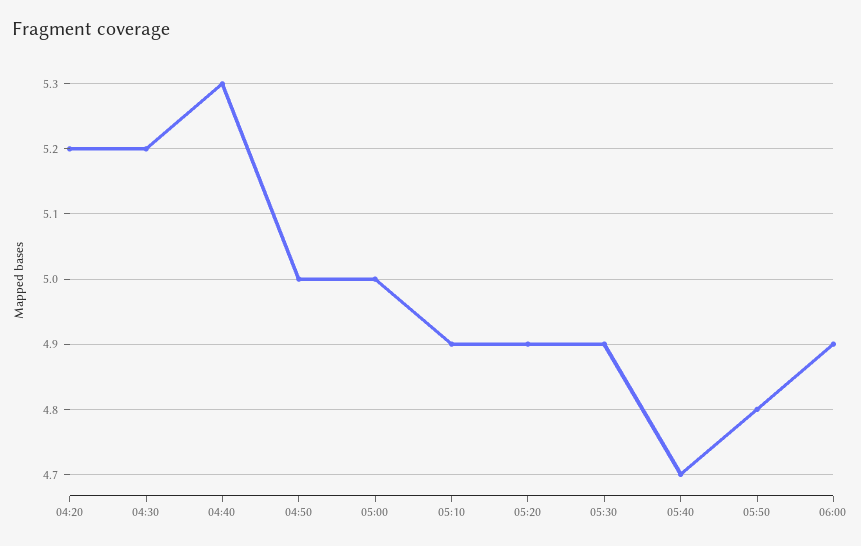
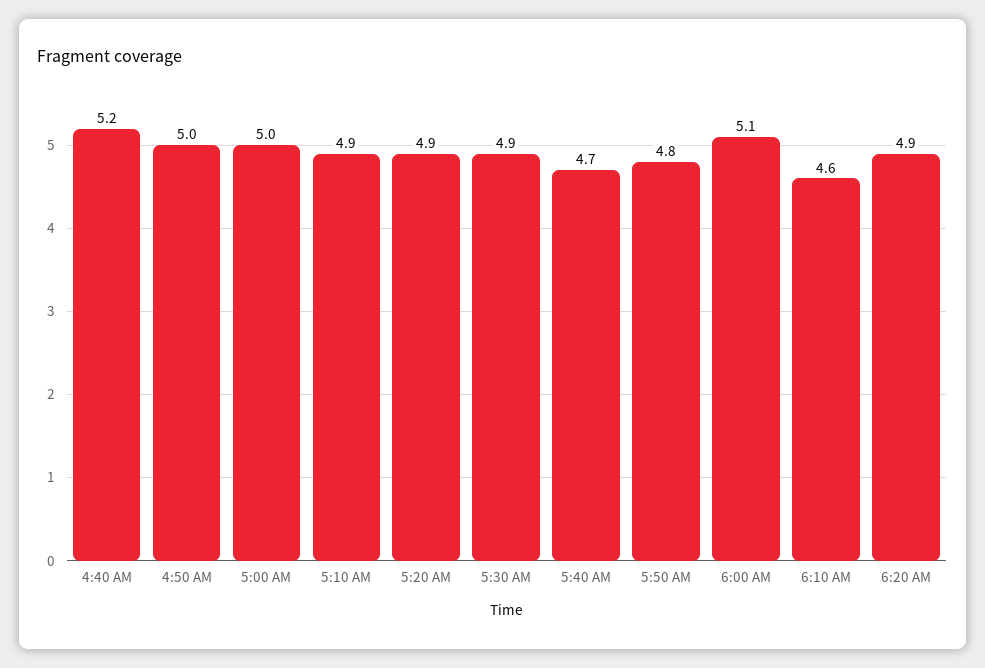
04:20: 5.2 -> none
04:30: 5.2 -> none
04:40: 5.3 -> 5.2
06:00: 4.9 -> 5.1
6:10 AM: none -> 4.6
6:20 AM: none -> 4.9

